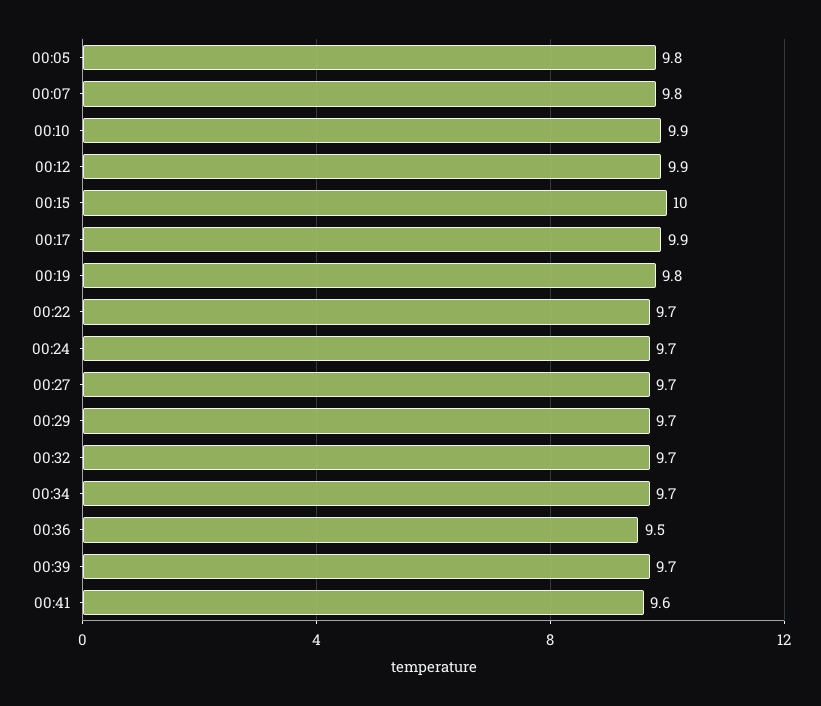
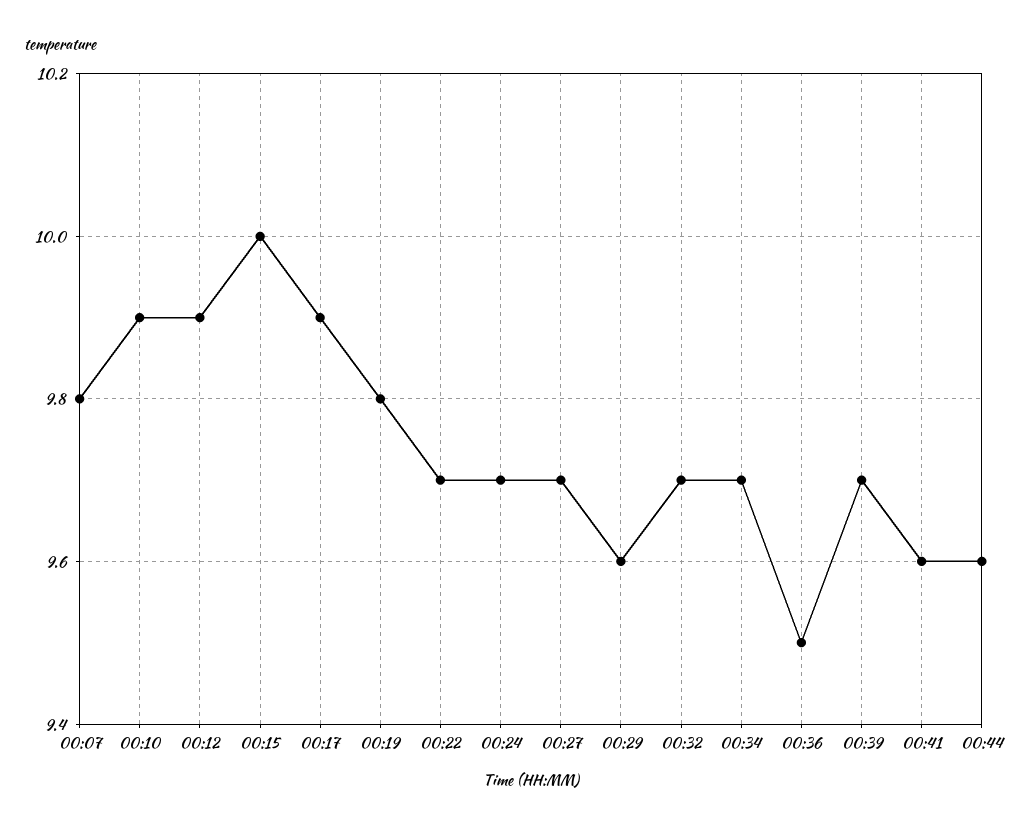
00:05: 9.8 -> none
00:29: 9.7 -> 9.6
00:44: none -> 9.6

